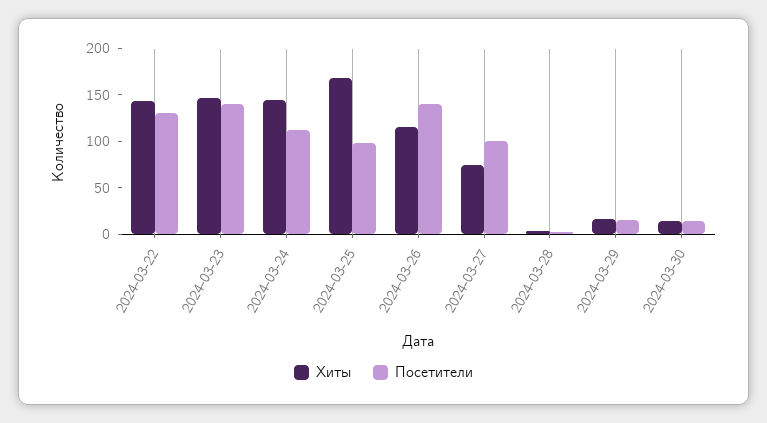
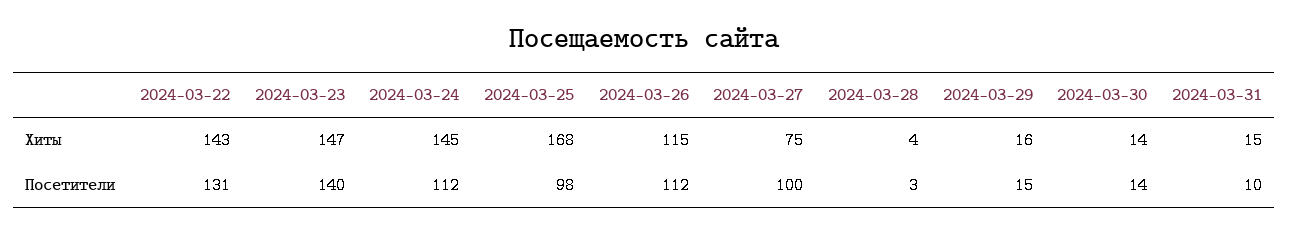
Посетители, 2024-03-26: 140 -> 112
Хиты, 2024-03-31: none -> 15
Посетители, 2024-03-31: none -> 10

